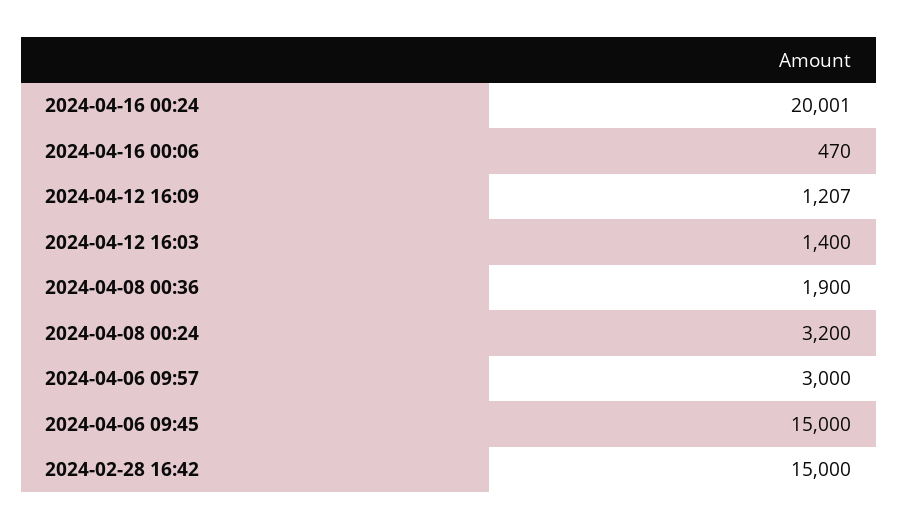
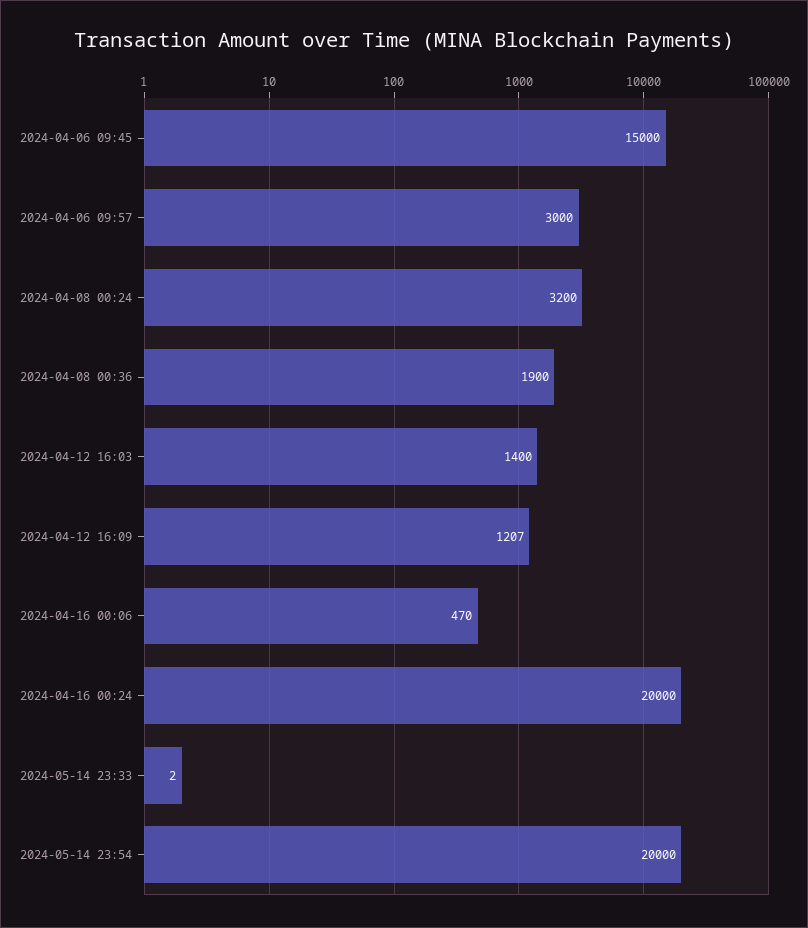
2024-04-16 00:24: 20001 -> 20000
2024-02-28 16:42: 15000 -> none
2024-05-14 23:33: none -> 2
2024-05-14 23:54: none -> 20000

